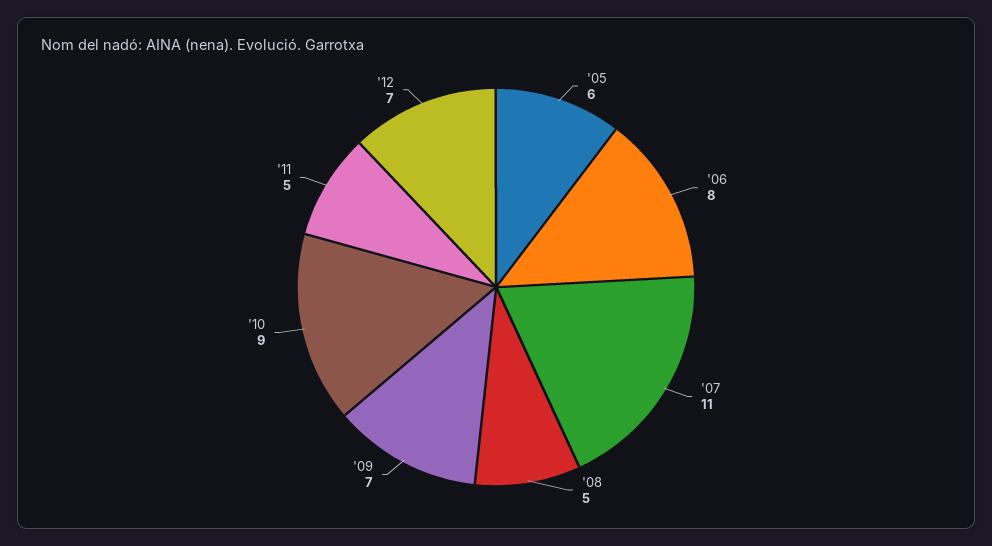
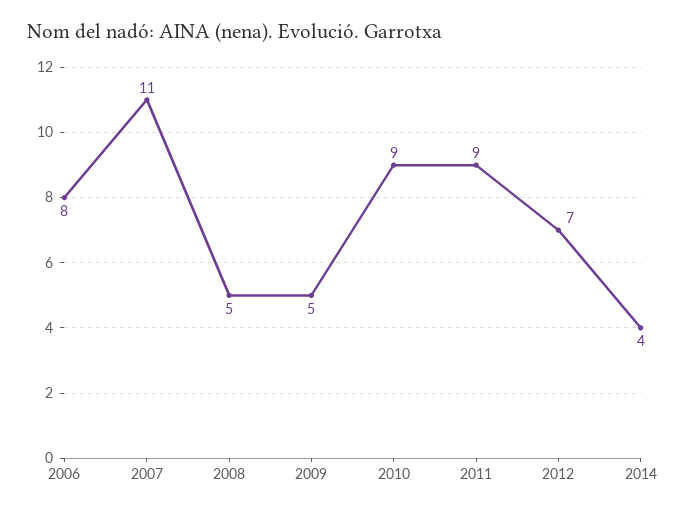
'05: 6 -> none
'09: 7 -> 5
'11: 5 -> 9
2014: none -> 4

